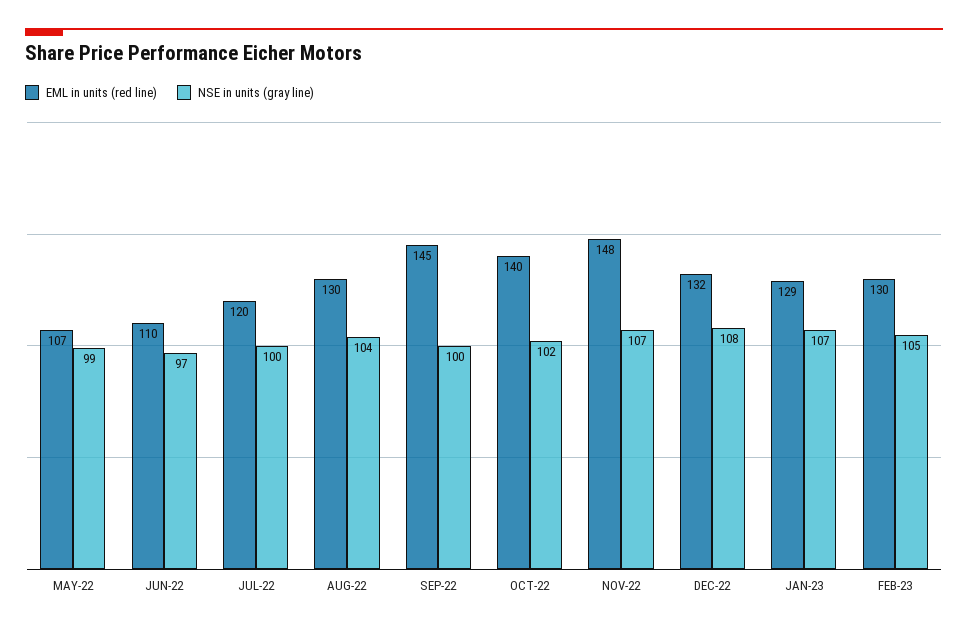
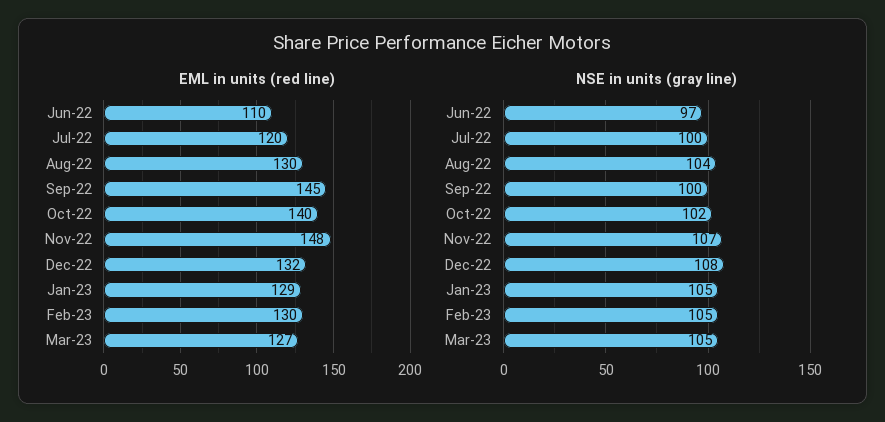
EML in units (red line), MAY-22: 107 -> none
NSE in units (gray line), MAY-22: 99 -> none
NSE in units (gray line), JAN-23: 107 -> 105
EML in units (red line), Mar-23: none -> 127
NSE in units (gray line), Mar-23: none -> 105

